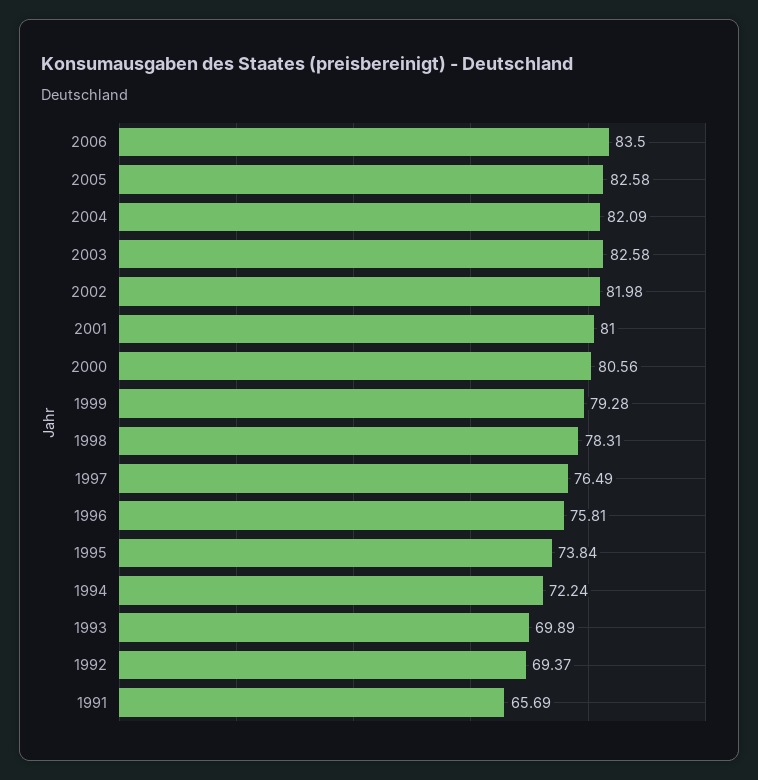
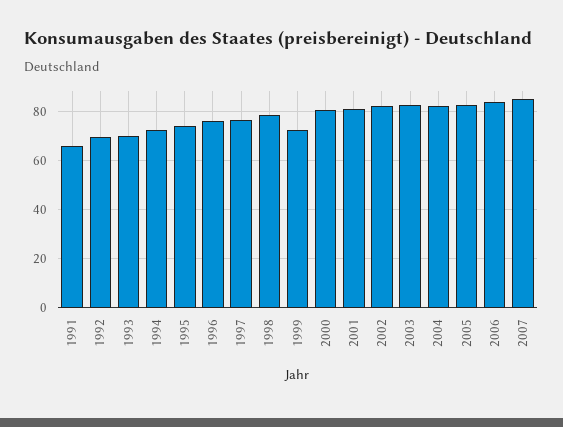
1999: 79.28 -> 72.5
2007: none -> 85

